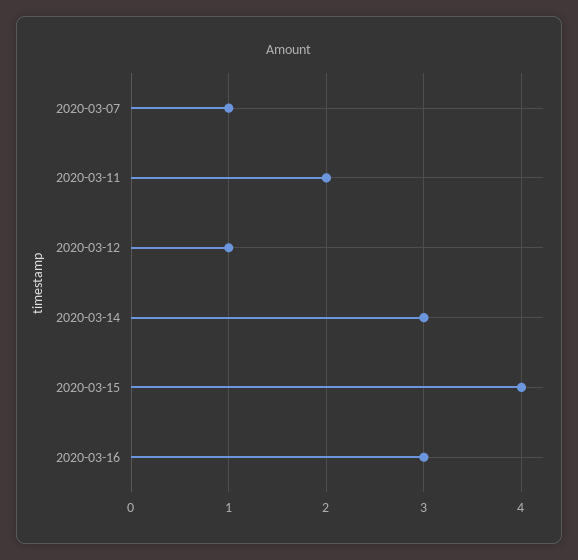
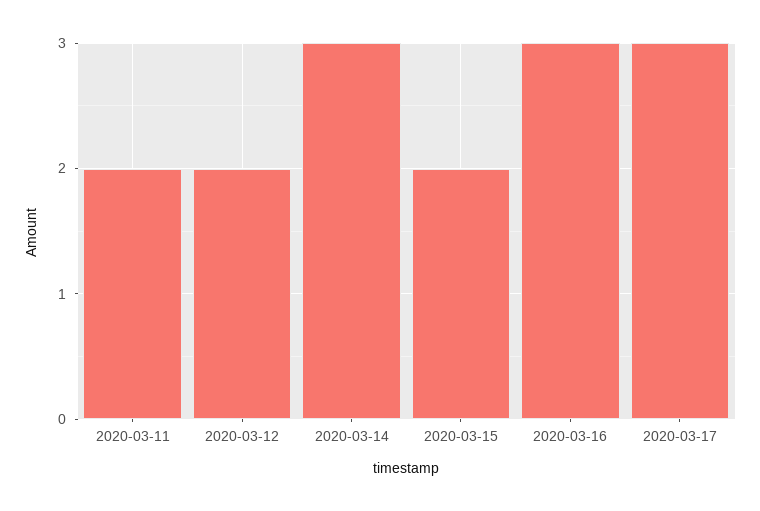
2020-03-07: 1 -> none
2020-03-12: 1 -> 2
2020-03-15: 4 -> 2
2020-03-17: none -> 3

